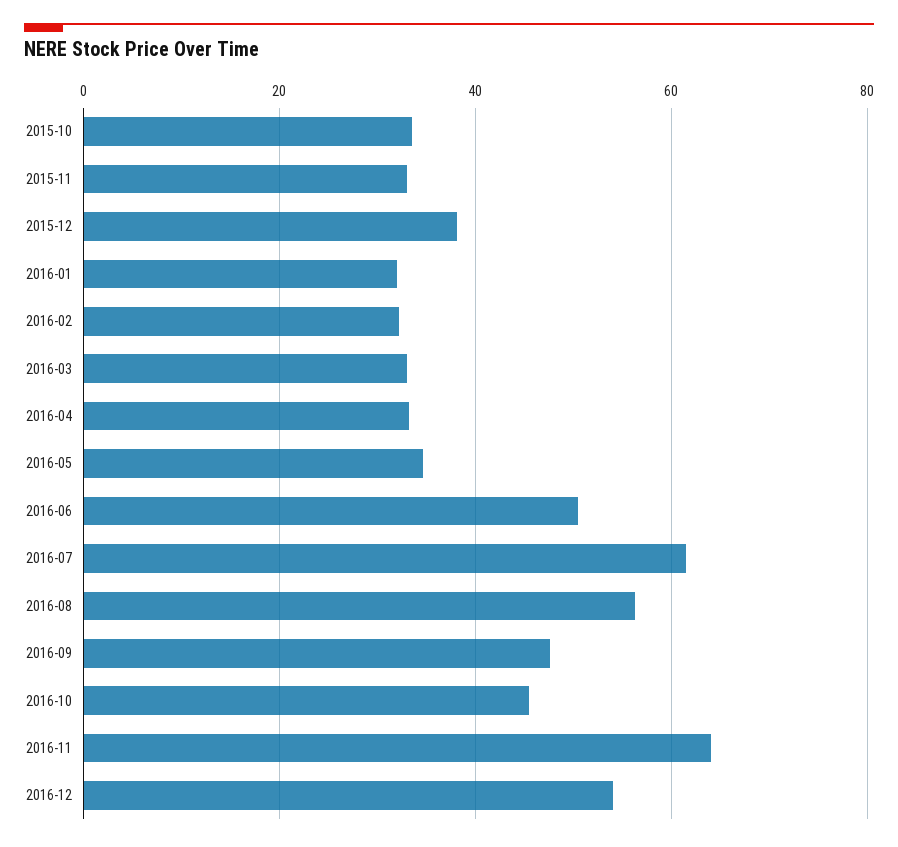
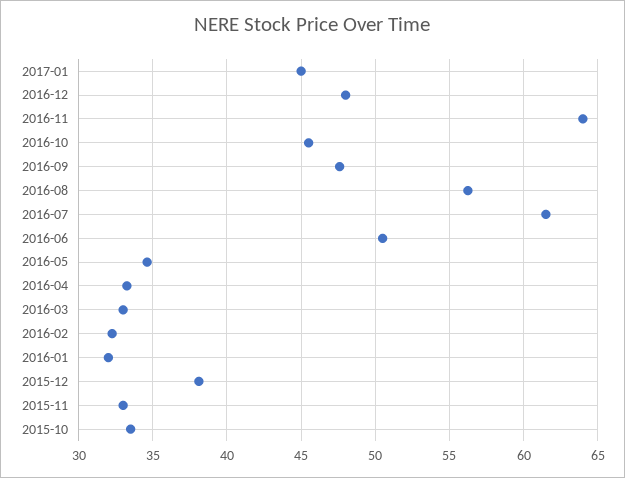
2016-12: 54 -> 48
2017-01: none -> 45

